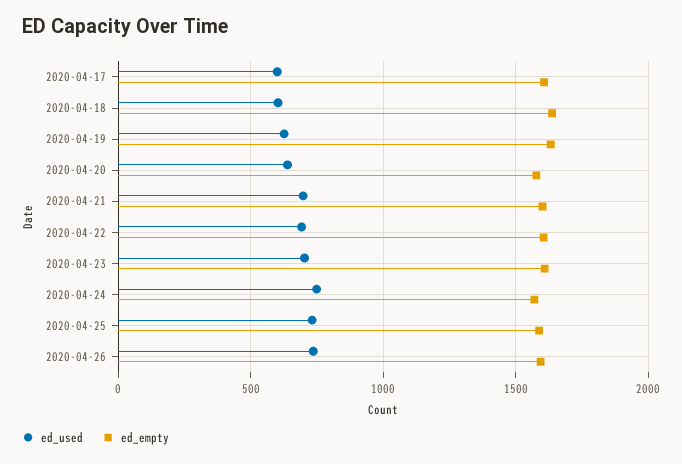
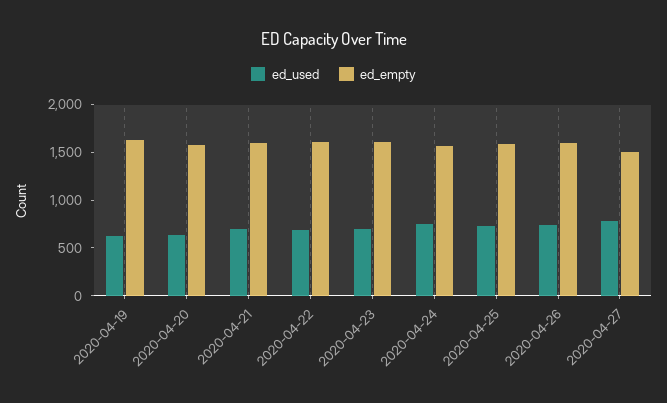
ed_used, 2020-04-17: 600 -> none
ed_empty, 2020-04-17: 1600 -> none
ed_used, 2020-04-18: 600 -> none
ed_empty, 2020-04-18: 1650 -> none
ed_used, 2020-04-27: none -> 800
ed_empty, 2020-04-27: none -> 1500

